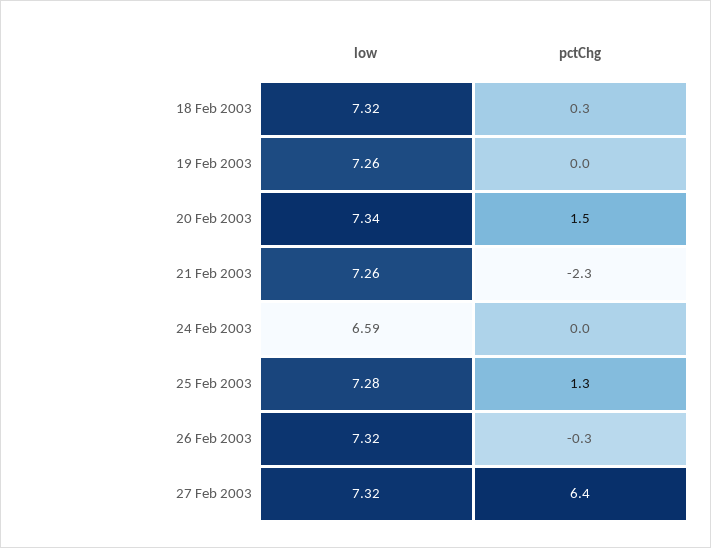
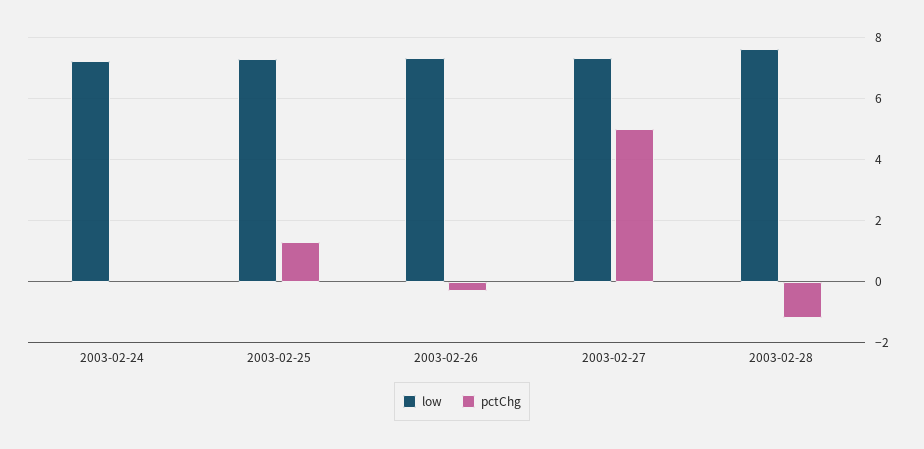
low, 18 Feb 2003: 7.32 -> none
pctChg, 18 Feb 2003: 0.3 -> none
low, 19 Feb 2003: 7.26 -> none
pctChg, 19 Feb 2003: 0 -> none
low, 20 Feb 2003: 7.34 -> none
pctChg, 20 Feb 2003: 1.5 -> none
low, 21 Feb 2003: 7.26 -> none
pctChg, 21 Feb 2003: -2.3 -> none
low, 24 Feb 2003: 6.59 -> 7.2
pctChg, 27 Feb 2003: 6.4 -> 5
low, 2003-02-28: none -> 7.6
pctChg, 2003-02-28: none -> -1.2

